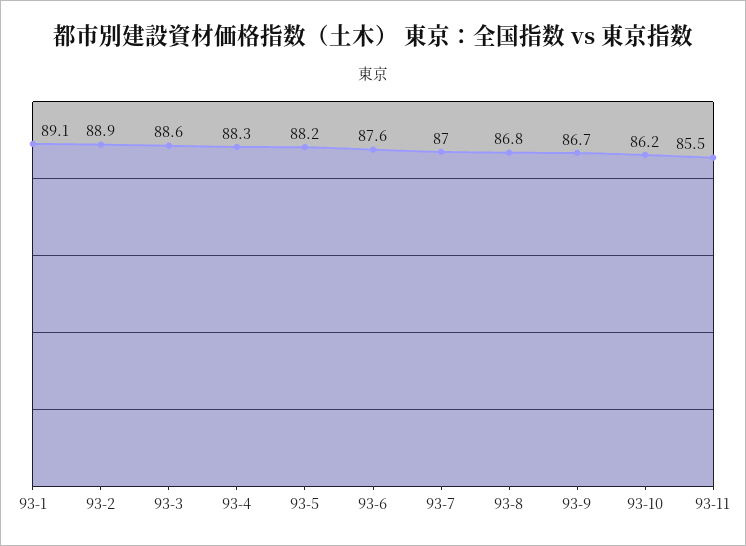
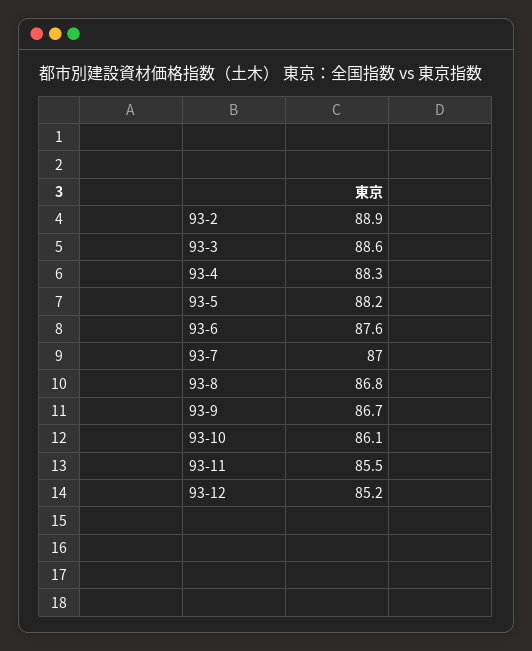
93-1: 89.1 -> none
93-10: 86.2 -> 86.1
93-12: none -> 85.2

